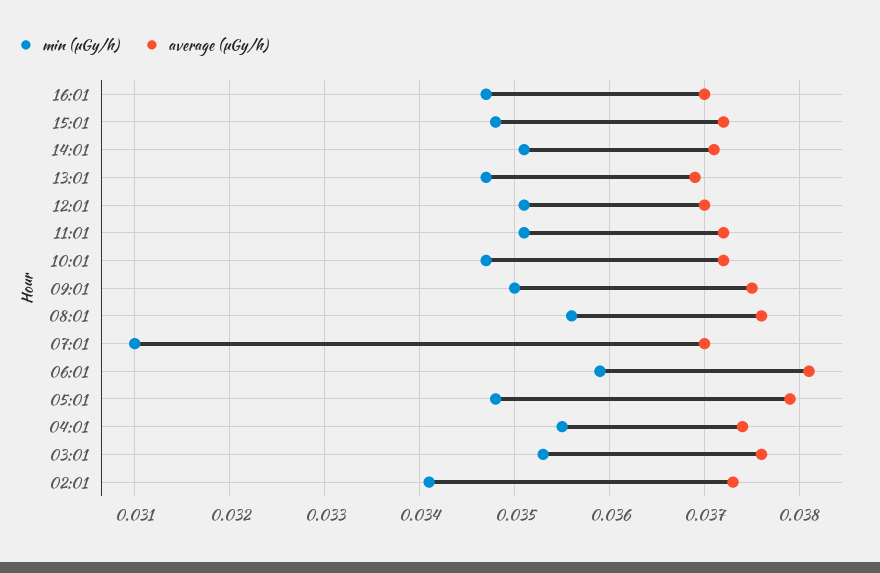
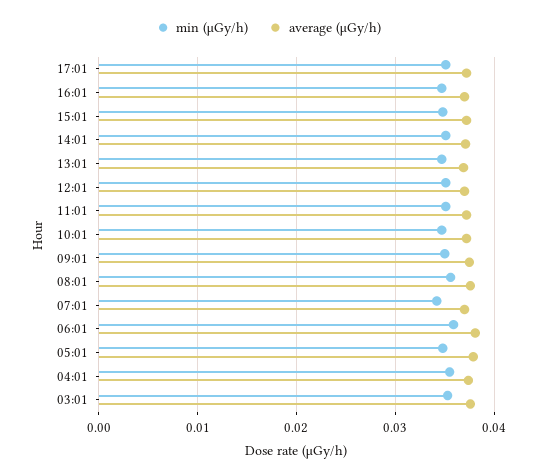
min (μGy/h), 07:01: 0.031 -> 0.034
min (μGy/h), 02:01: 0.0341 -> none
average (μGy/h), 02:01: 0.0373 -> none
min (μGy/h), 17:01: none -> 0.035
average (μGy/h), 17:01: none -> 0.037

